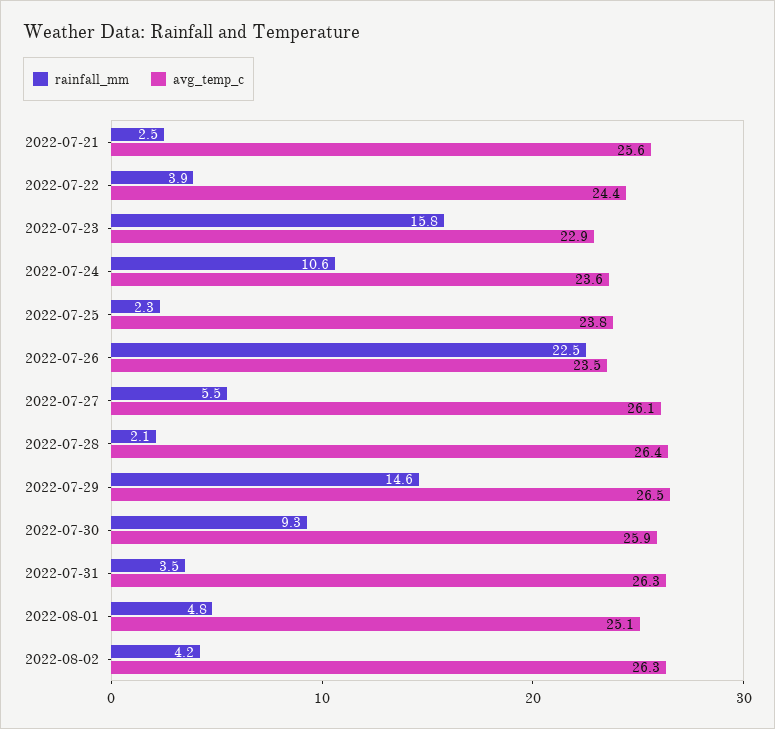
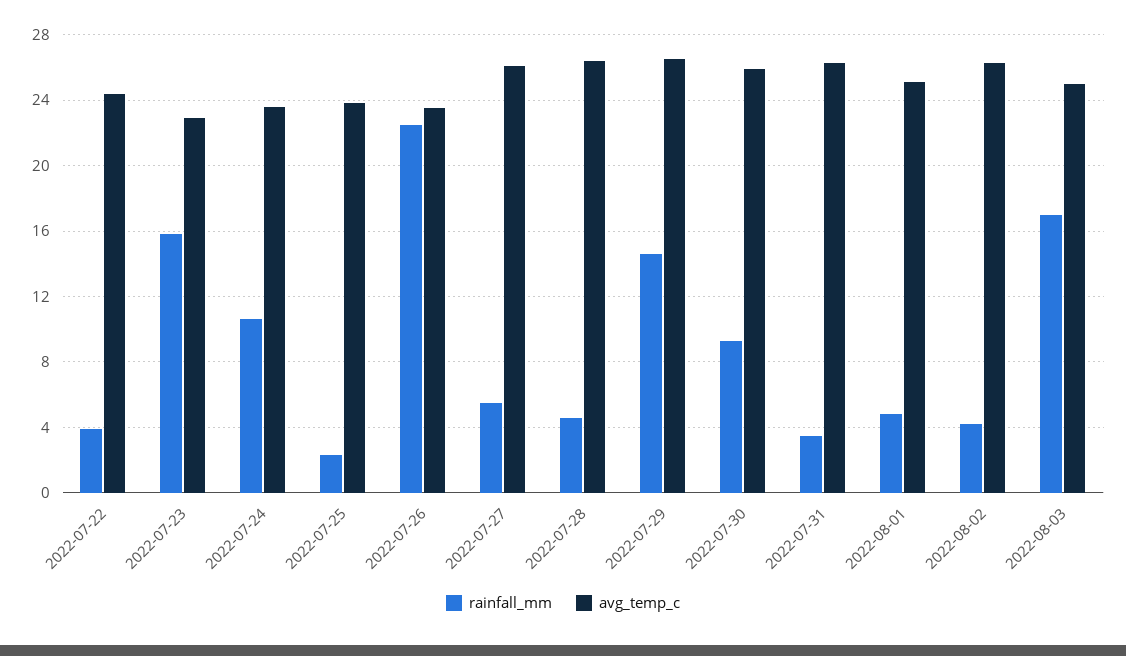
rainfall_mm, 2022-07-21: 2.5 -> none
avg_temp_c, 2022-07-21: 25.6 -> none
rainfall_mm, 2022-07-28: 2.1 -> 4.5
rainfall_mm, 2022-08-03: none -> 17
avg_temp_c, 2022-08-03: none -> 25

